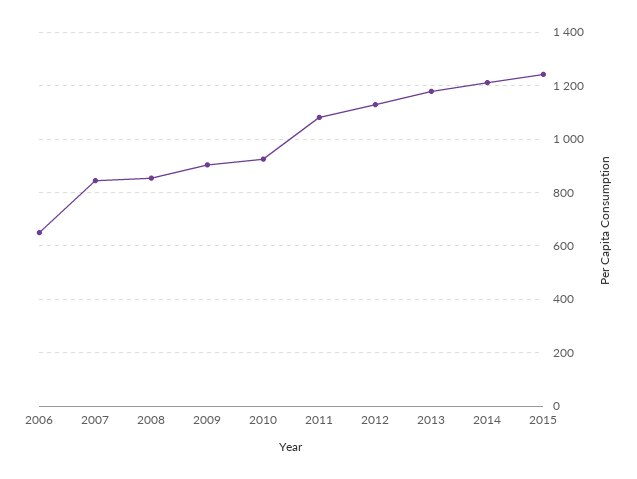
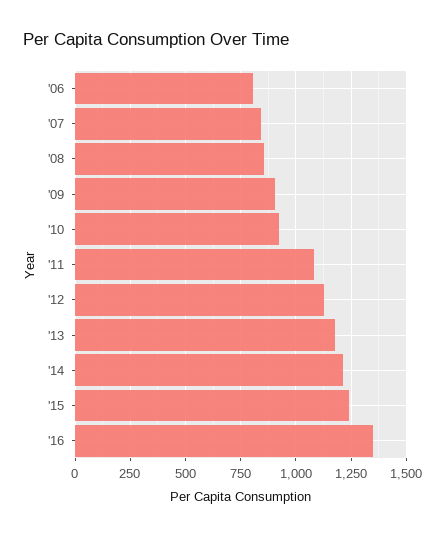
2006: 650 -> 800
'16: none -> 1350

